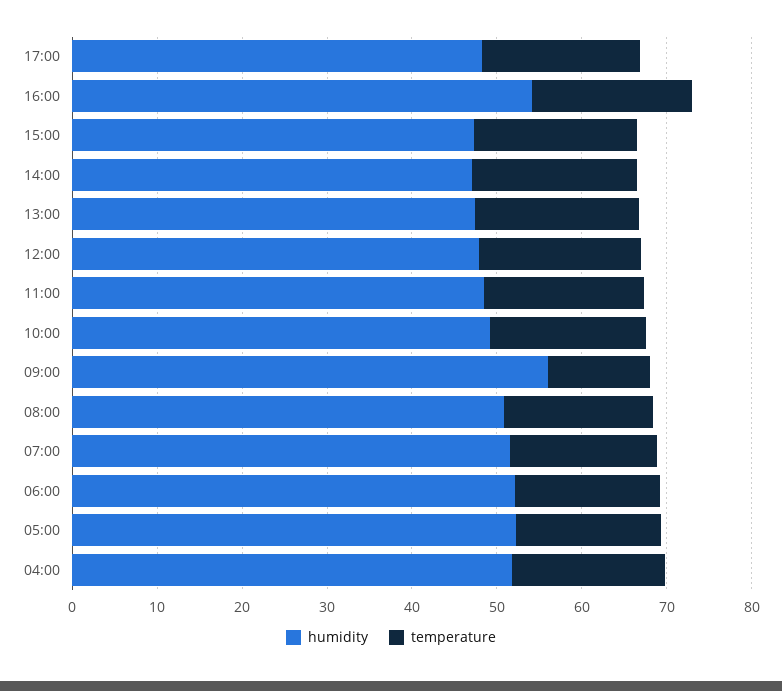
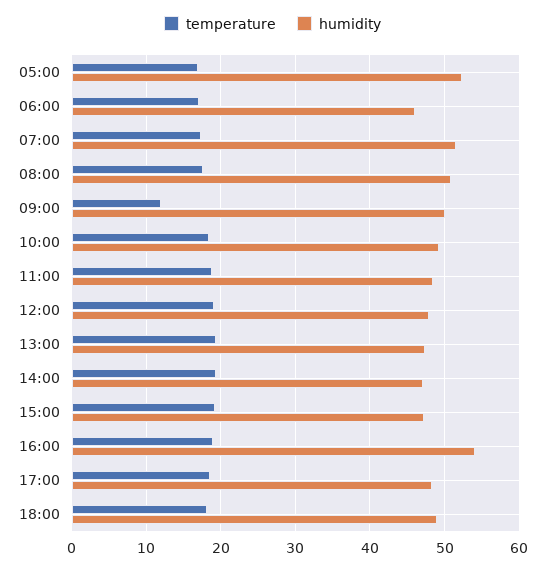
humidity, 09:00: 56 -> 50
humidity, 06:00: 52 -> 46
humidity, 04:00: 52 -> none
temperature, 04:00: 18 -> none
temperature, 18:00: none -> 18
humidity, 18:00: none -> 49

